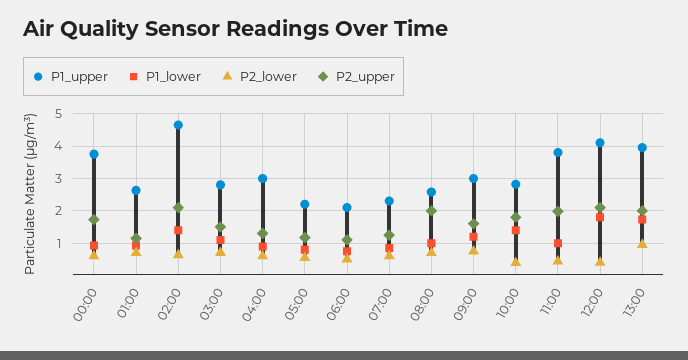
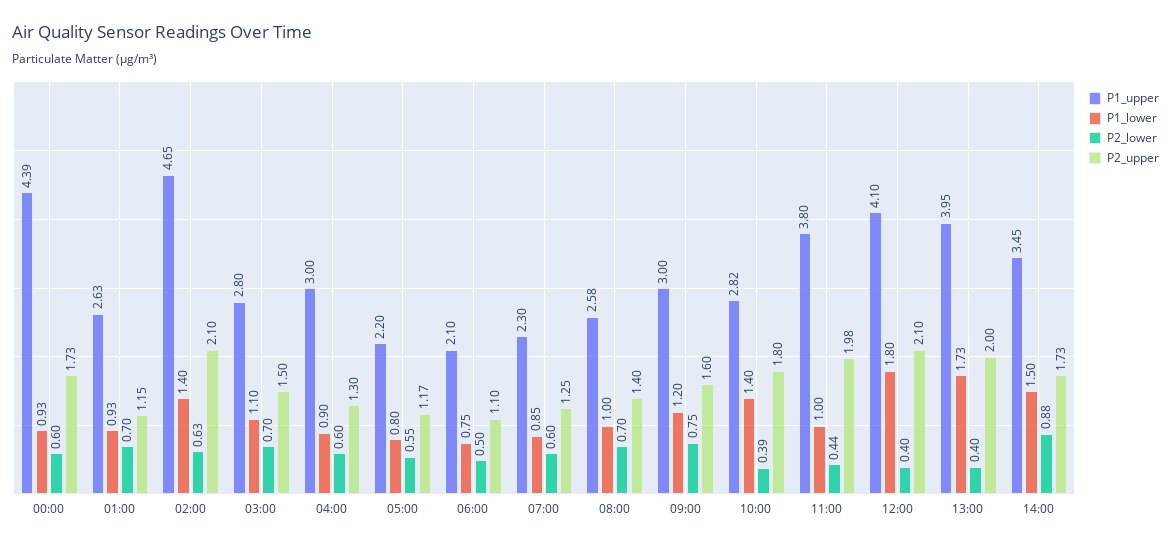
P1_upper, 00:00: 3.8 -> 4.39
P2_upper, 08:00: 2 -> 1.4
P2_lower, 13:00: 1 -> 0.4
P1_upper, 14:00: none -> 3.45
P1_lower, 14:00: none -> 1.5
P2_lower, 14:00: none -> 0.88
P2_upper, 14:00: none -> 1.73

